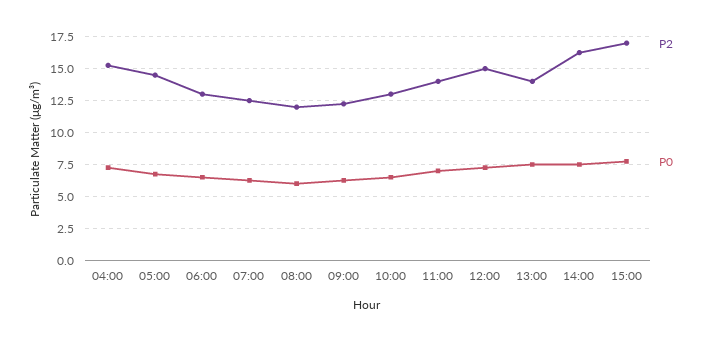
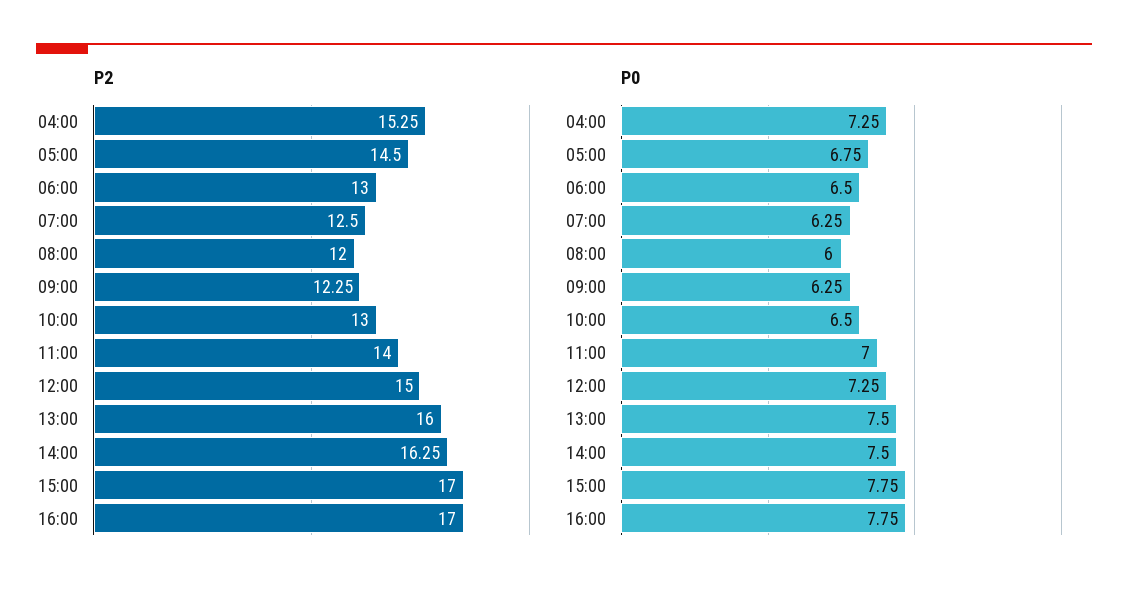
P2, 13:00: 14 -> 16
P2, 16:00: none -> 17
P0, 16:00: none -> 7.75

